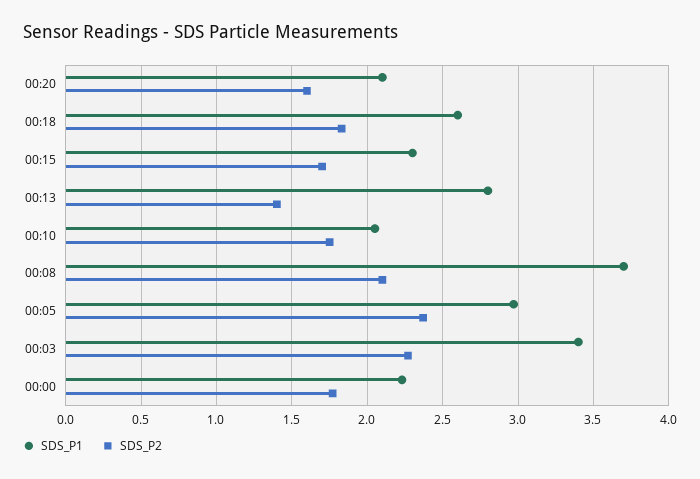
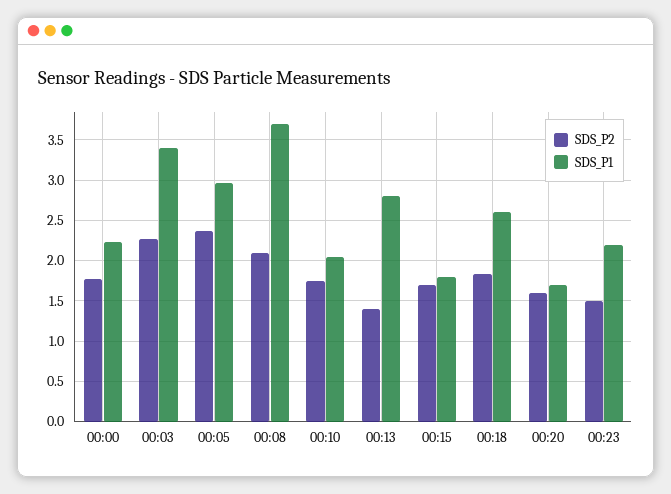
SDS_P1, 00:20: 2.1 -> 1.7
SDS_P1, 00:15: 2.3 -> 1.8
SDS_P2, 00:23: none -> 1.5
SDS_P1, 00:23: none -> 2.2

